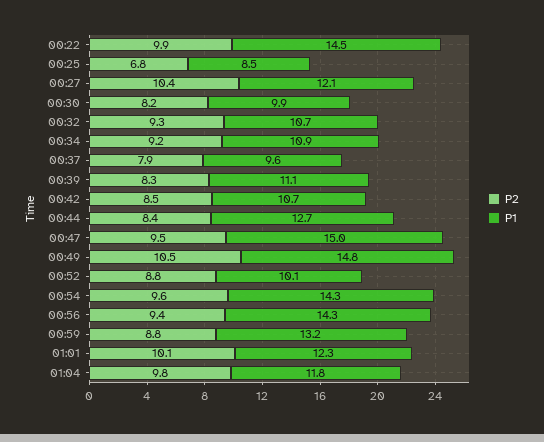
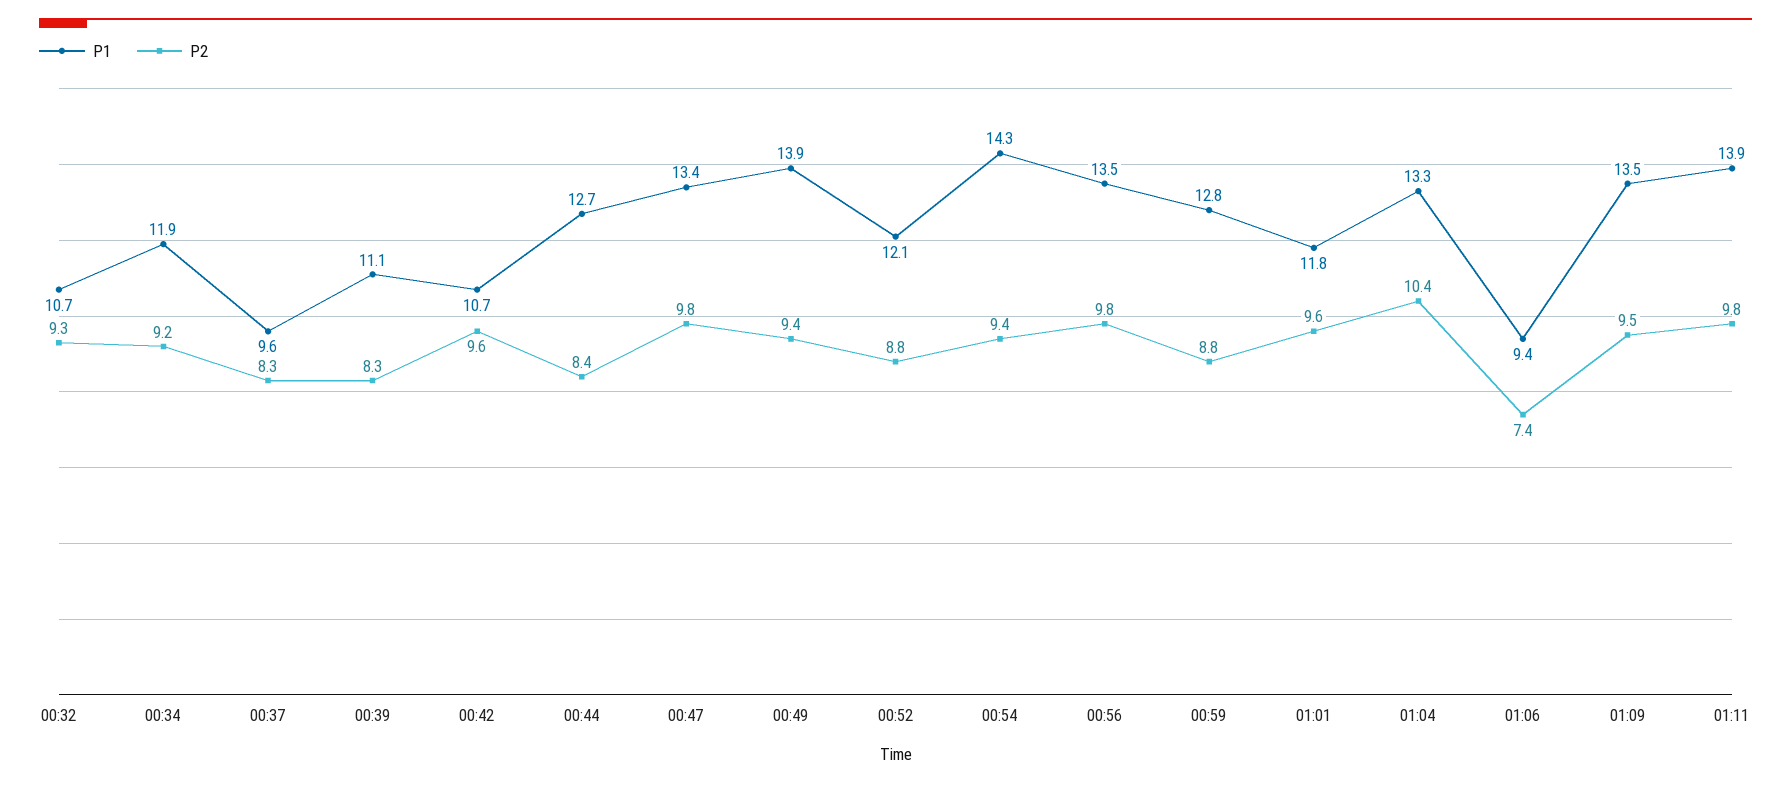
P2, 00:22: 9.9 -> none
P1, 00:22: 14.5 -> none
P2, 00:25: 6.8 -> none
P1, 00:25: 8.5 -> none
P2, 00:27: 10.4 -> none
P1, 00:27: 12.1 -> none
P2, 00:30: 8.2 -> none
P1, 00:30: 9.9 -> none
P1, 00:34: 10.9 -> 11.9
P2, 00:37: 7.9 -> 8.3
P2, 00:42: 8.5 -> 9.6
P2, 00:47: 9.5 -> 9.8
P1, 00:47: 15 -> 13.4
P2, 00:49: 10.5 -> 9.4
P1, 00:49: 14.8 -> 13.9
P1, 00:52: 10.1 -> 12.1
P2, 00:54: 9.6 -> 9.4
P2, 00:56: 9.4 -> 9.8
P1, 00:56: 14.3 -> 13.5
P1, 00:59: 13.2 -> 12.8
P2, 01:01: 10.1 -> 9.6
P1, 01:01: 12.3 -> 11.8
P2, 01:04: 9.8 -> 10.4
P1, 01:04: 11.8 -> 13.3
P1, 01:06: none -> 9.4
P2, 01:06: none -> 7.4
P1, 01:09: none -> 13.5
P2, 01:09: none -> 9.5
P1, 01:11: none -> 13.9
P2, 01:11: none -> 9.8

